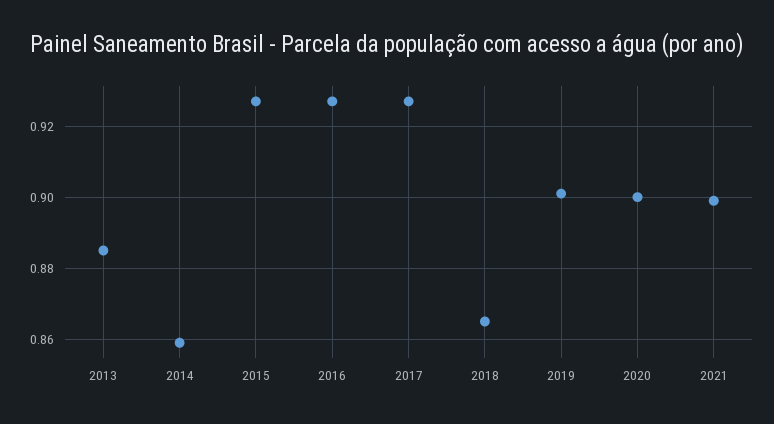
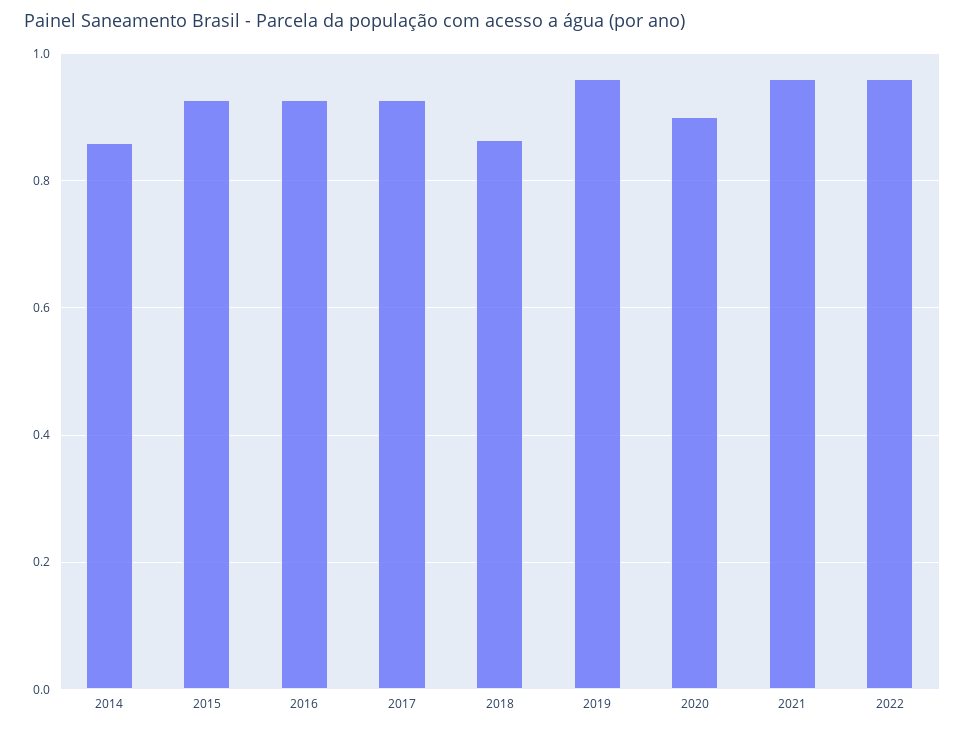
2013: 0.885 -> none
2019: 0.9 -> 0.96
2021: 0.9 -> 0.96
2022: none -> 0.96

